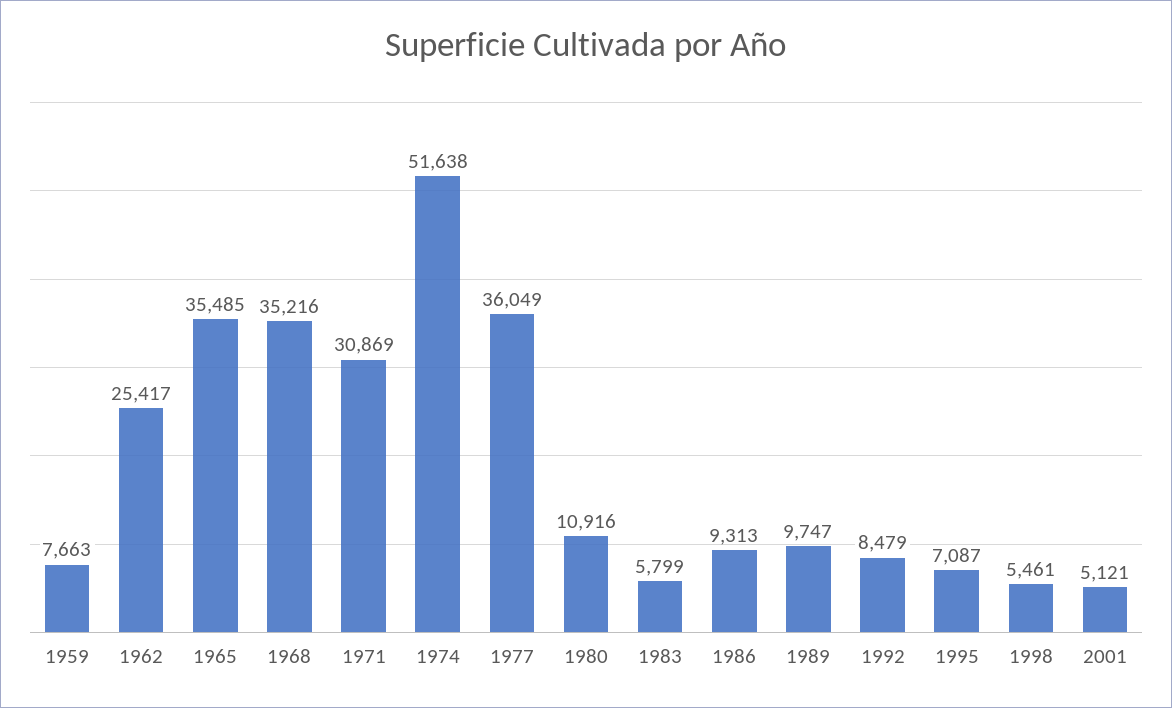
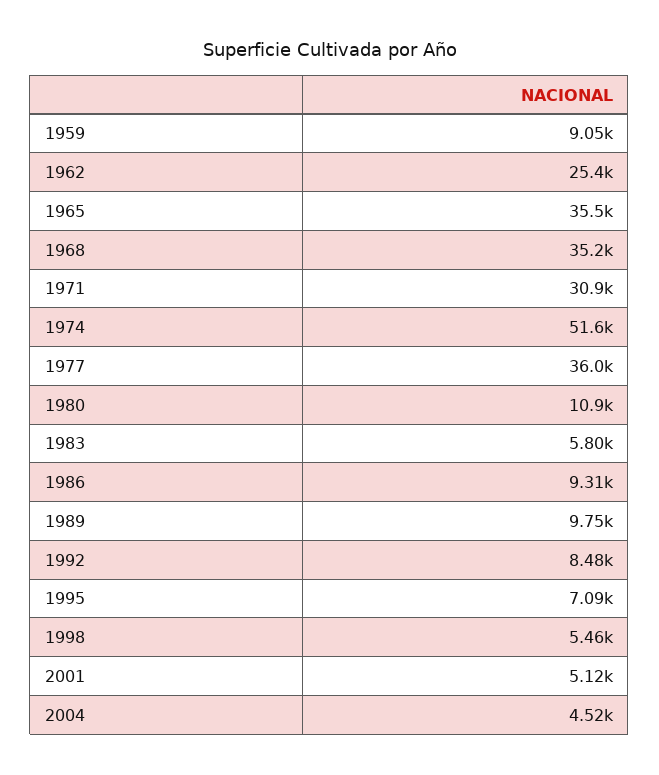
1959: 7663 -> 9050
2004: none -> 4520

